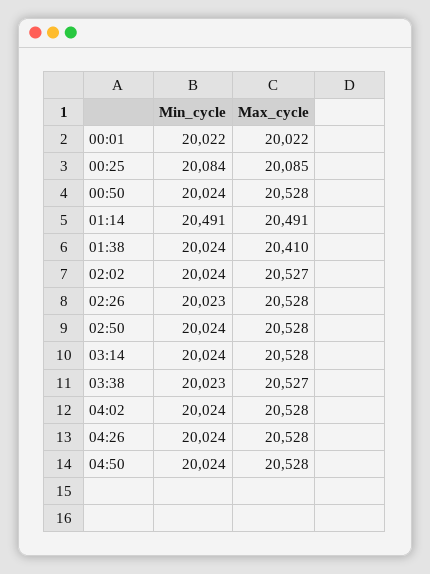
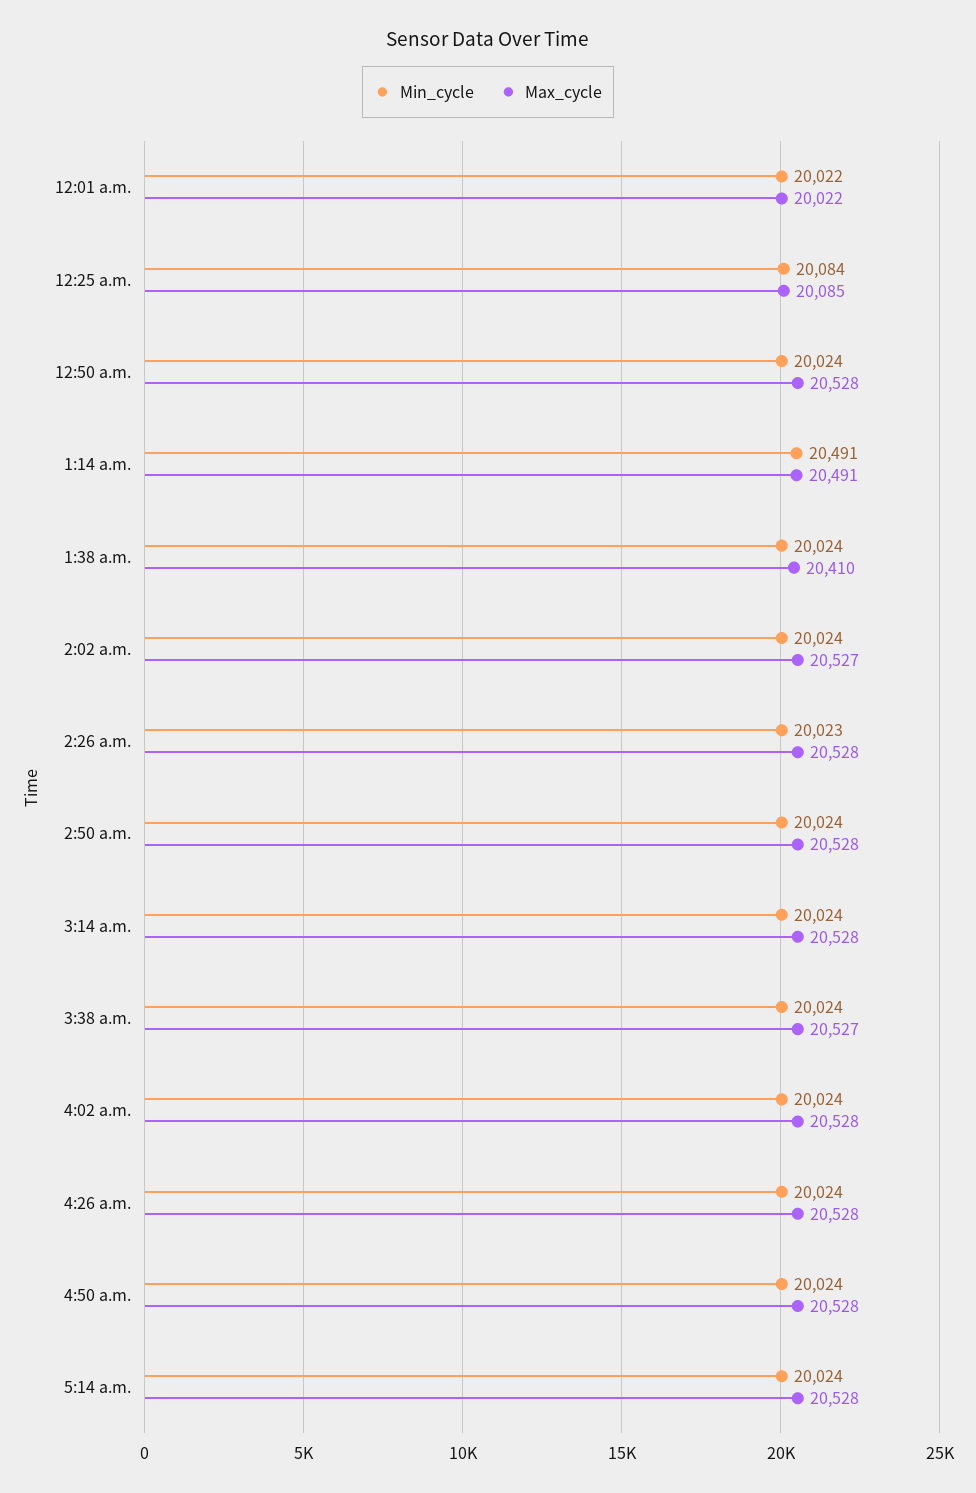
Min_cycle, 03:38: 20023 -> 20024
Min_cycle, 5:14 a.m.: none -> 20024
Max_cycle, 5:14 a.m.: none -> 20528

